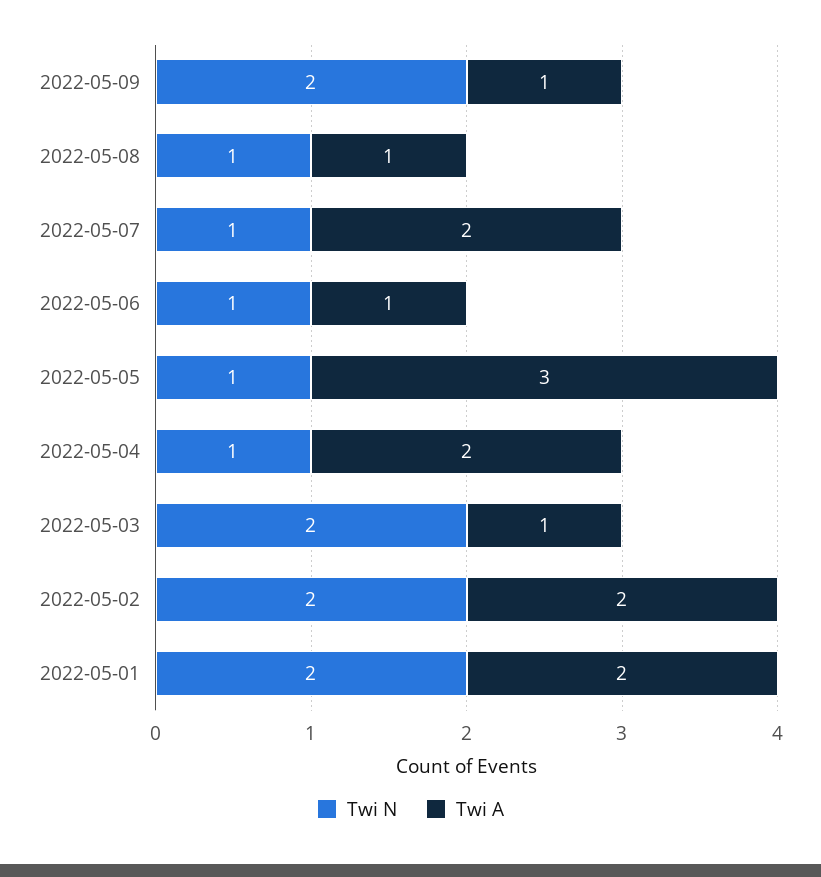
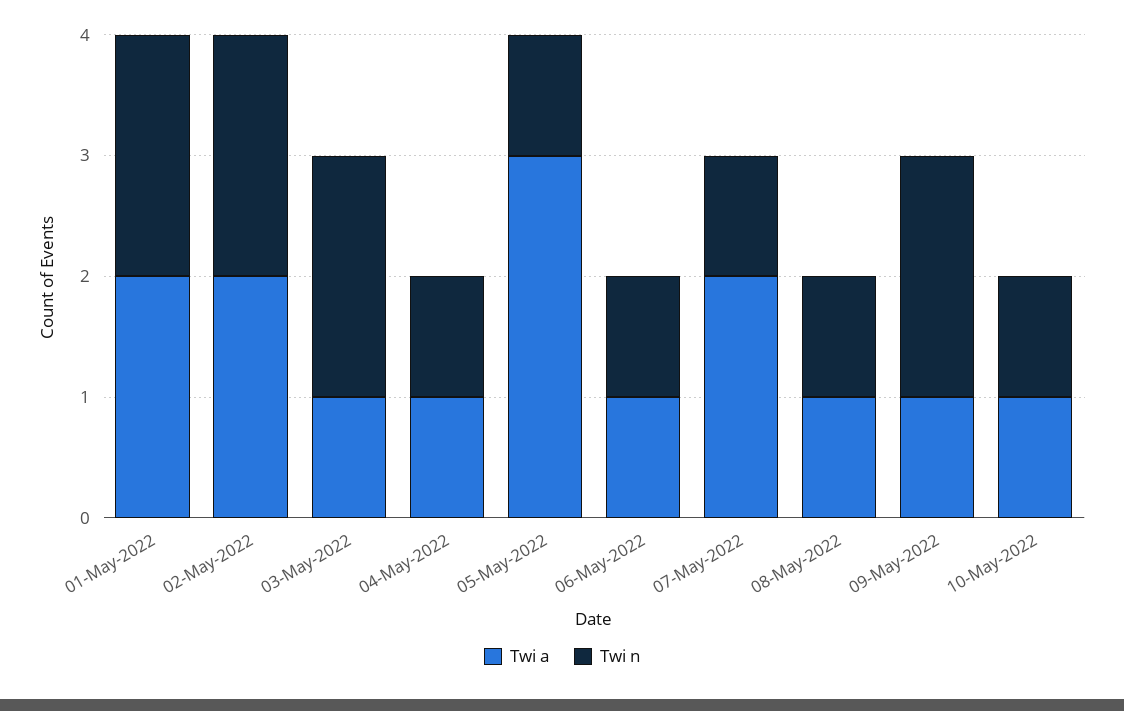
Twi A, 2022-05-04: 2 -> 1
Twi A, 10-May-2022: none -> 1
Twi N, 10-May-2022: none -> 1

